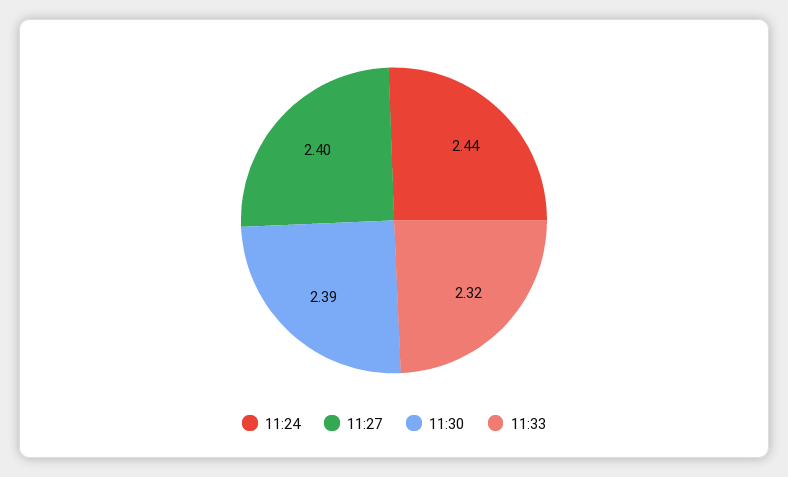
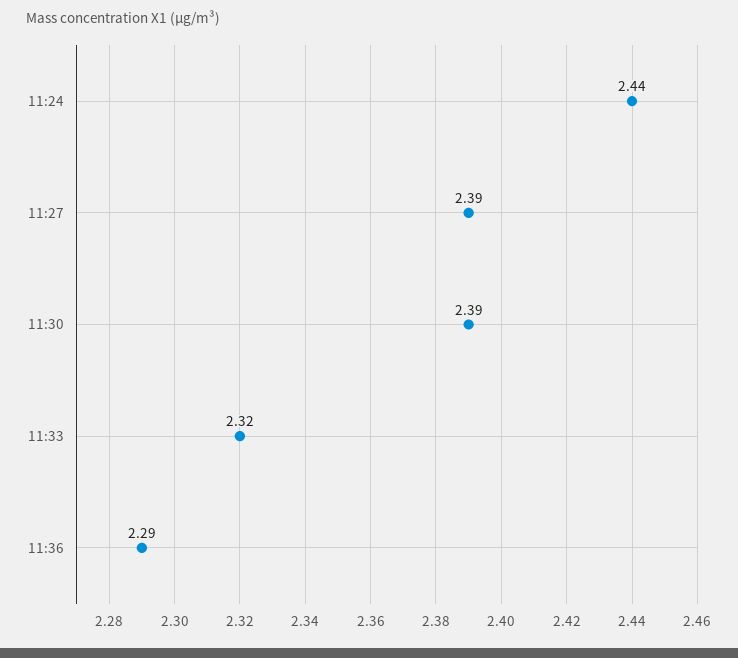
11:27: 2.4 -> 2.39
11:36: none -> 2.29

